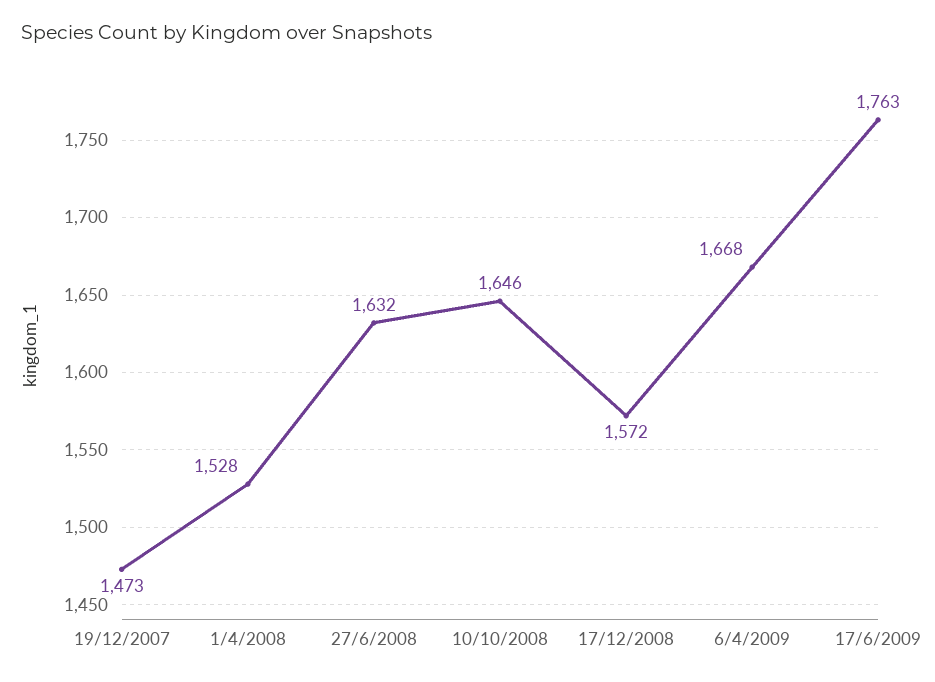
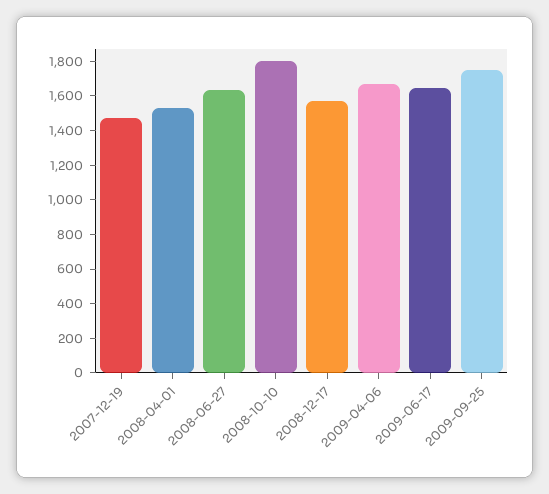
10/10/2008: 1646 -> 1800
17/6/2009: 1763 -> 1650
2009-09-25: none -> 1750

